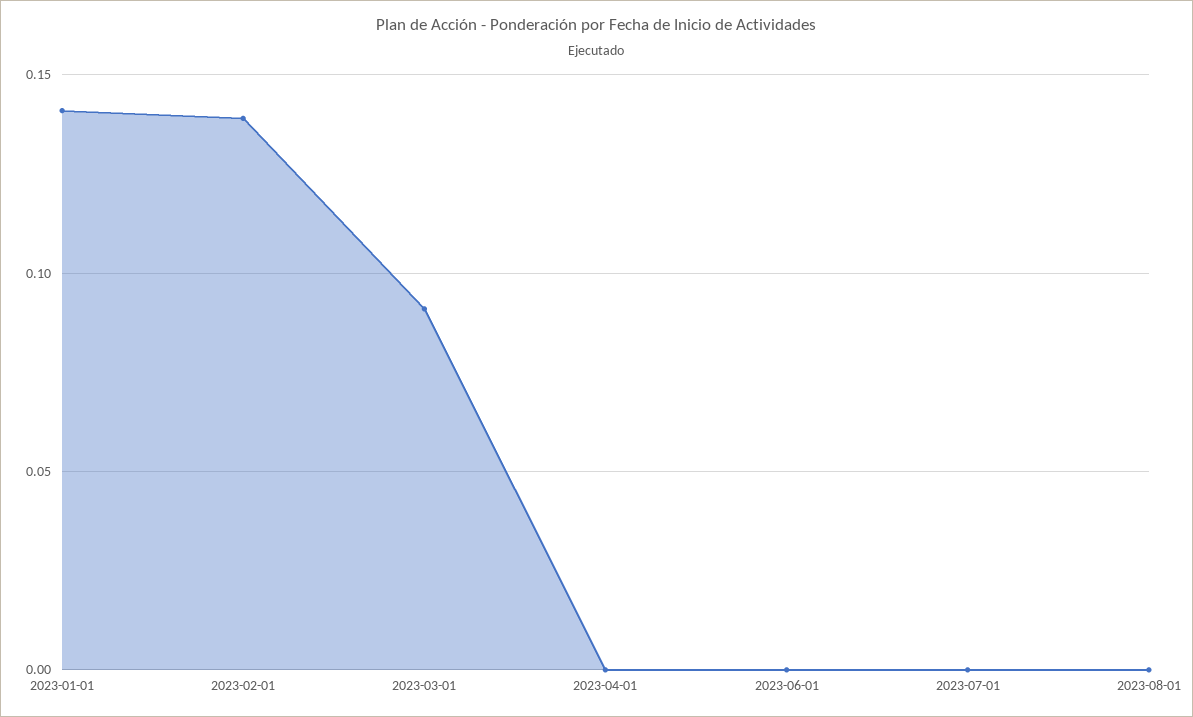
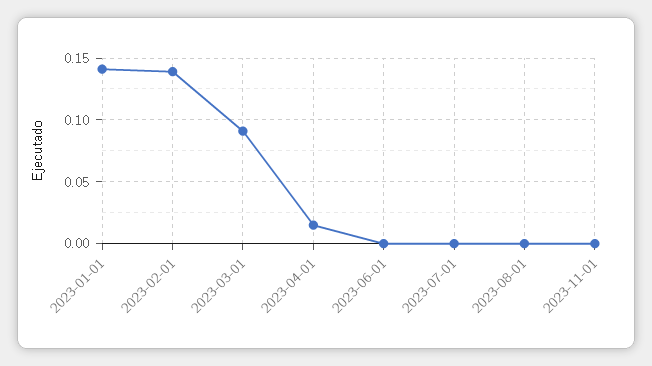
2023-04-01: 0 -> 0.015
2023-11-01: none -> 0

